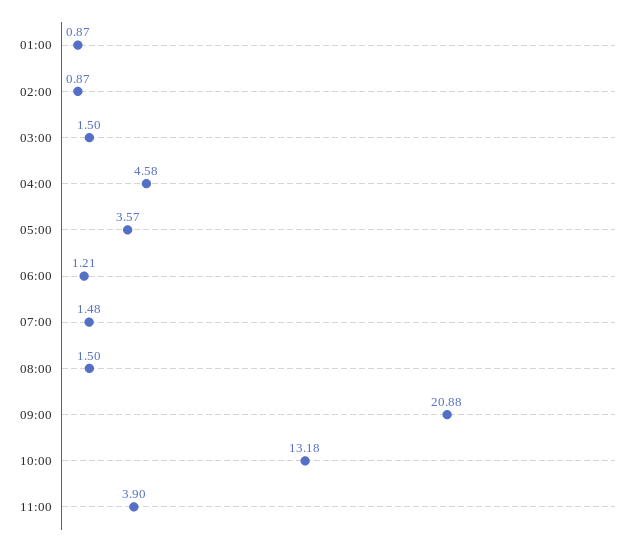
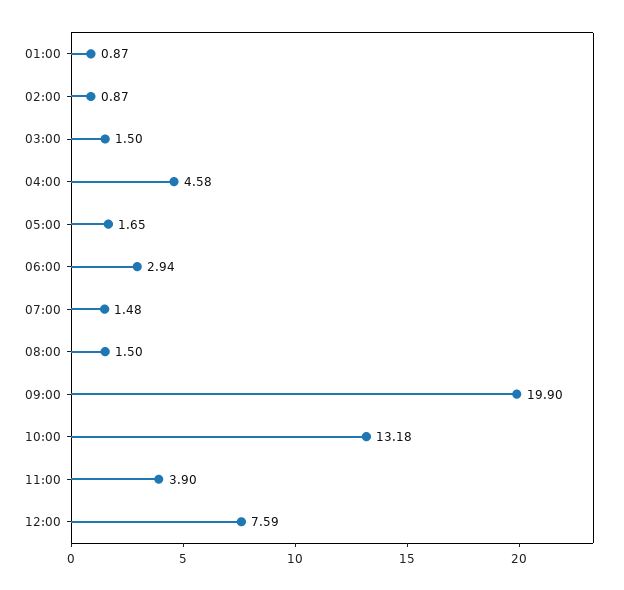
05:00: 3.57 -> 1.65
06:00: 1.21 -> 2.94
09:00: 20.88 -> 19.9
12:00: none -> 7.59

